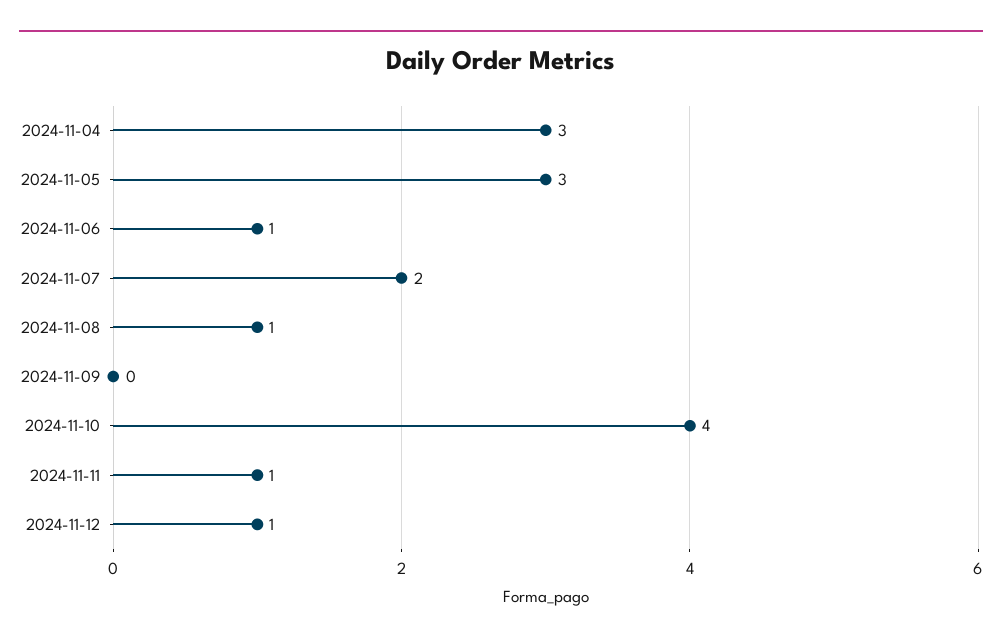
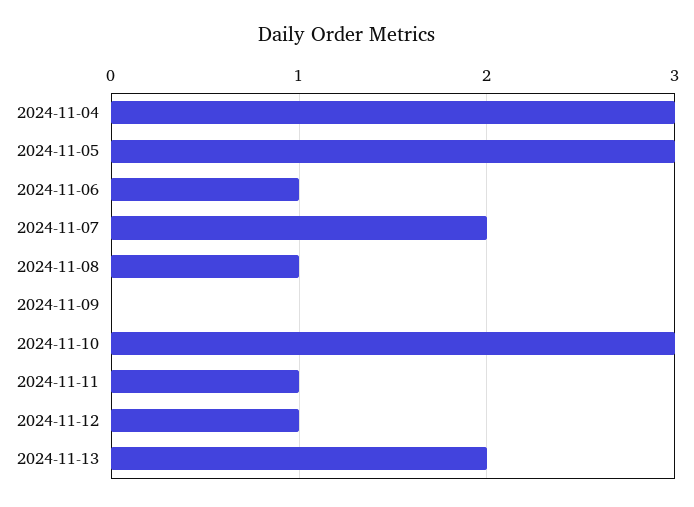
2024-11-10: 4 -> 3
2024-11-13: none -> 2

